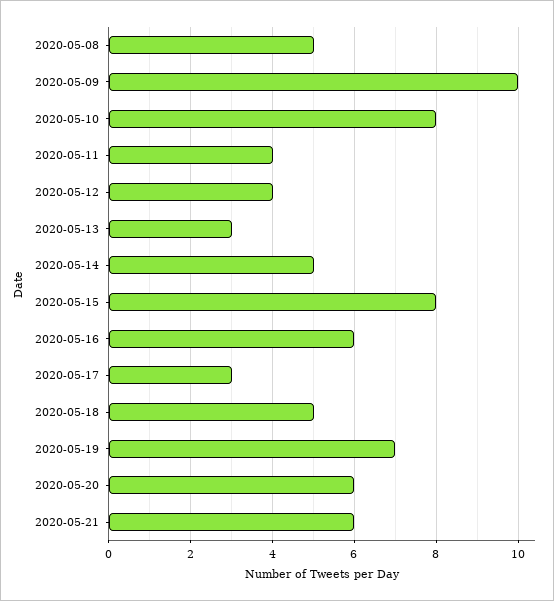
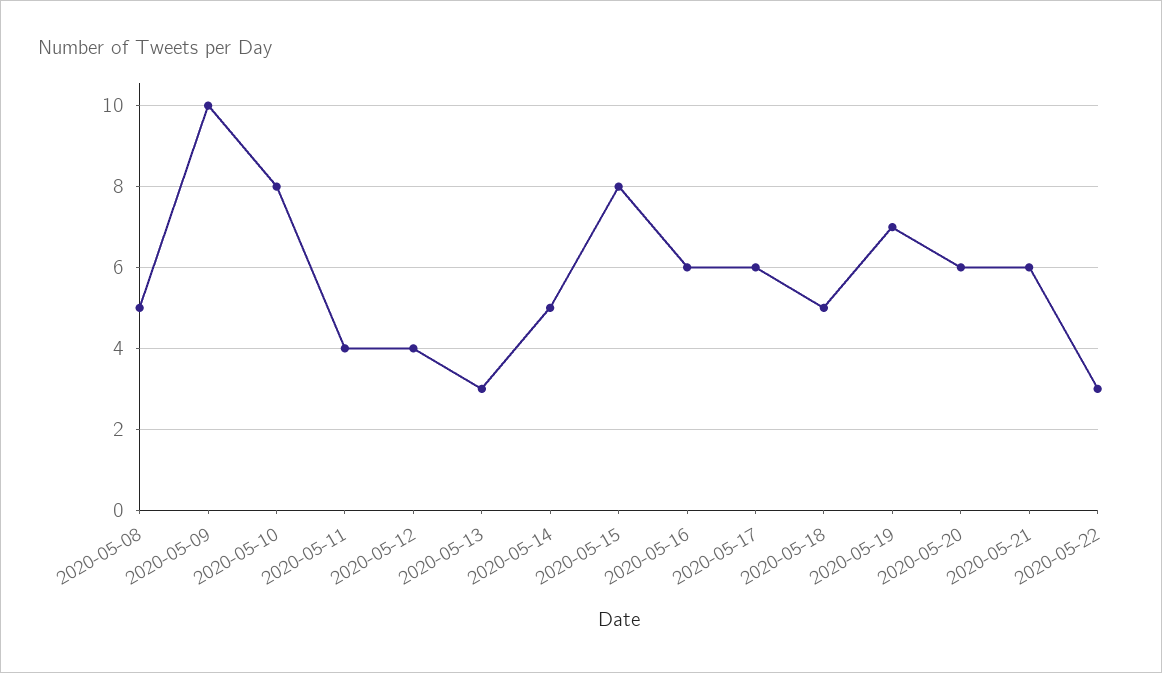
2020-05-17: 3 -> 6
2020-05-22: none -> 3

